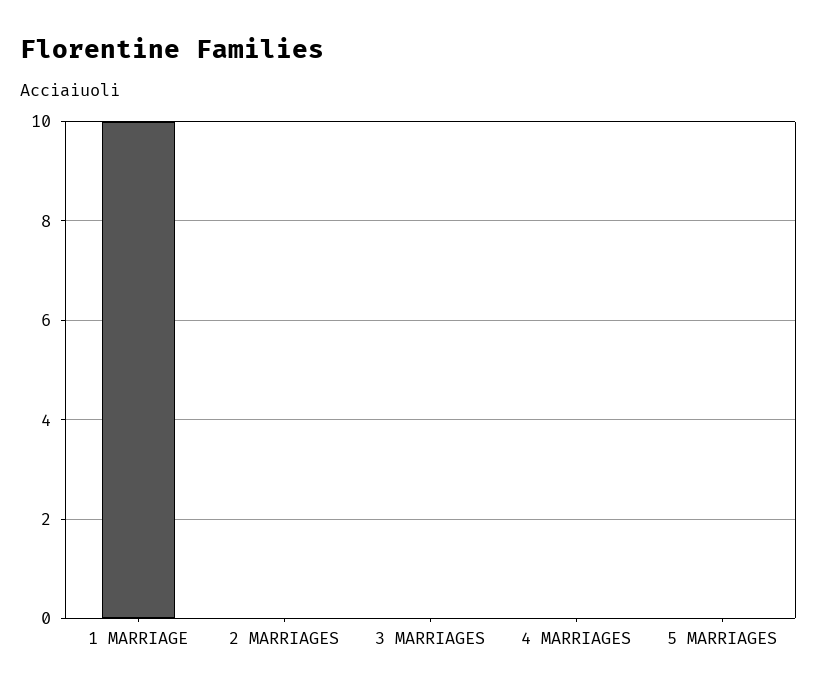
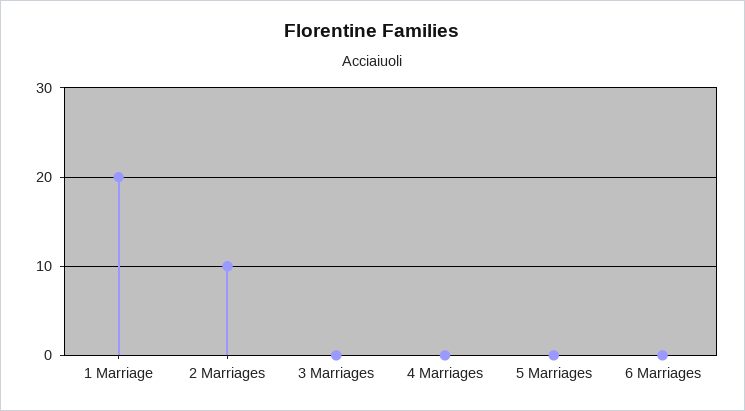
1 MARRIAGE: 10 -> 20
2 MARRIAGES: 0 -> 10
6 Marriages: none -> 0

